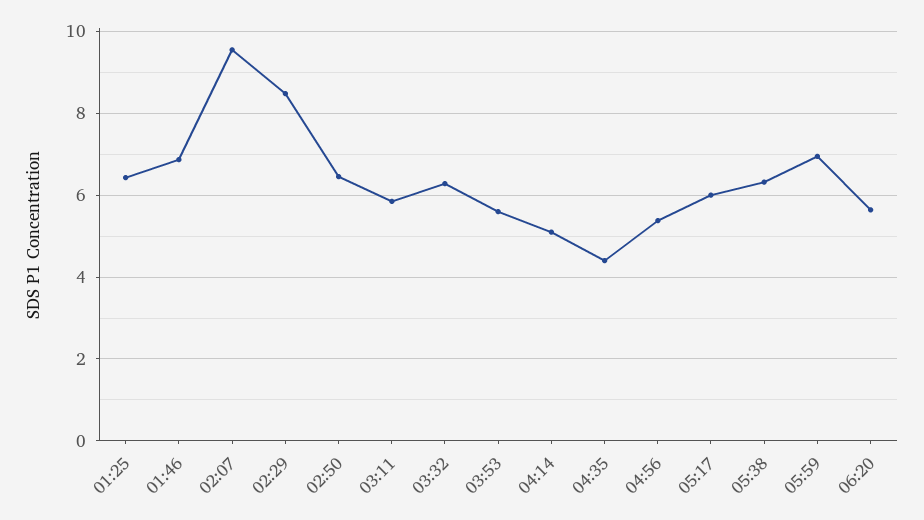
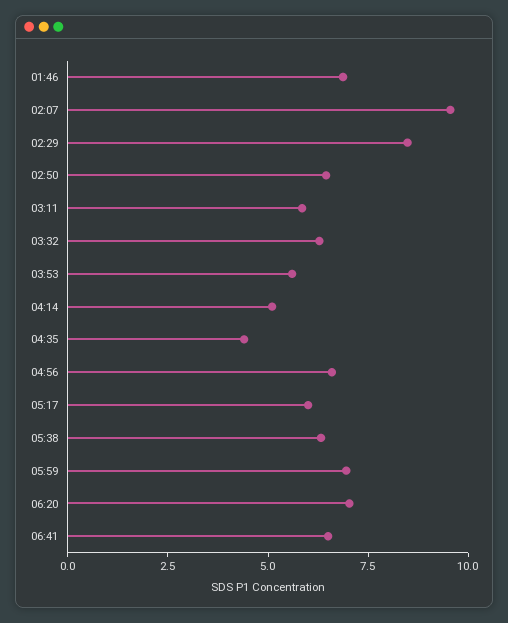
01:25: 6.4 -> none
04:56: 5.4 -> 6.5
06:20: 5.6 -> 7
06:41: none -> 6.5

